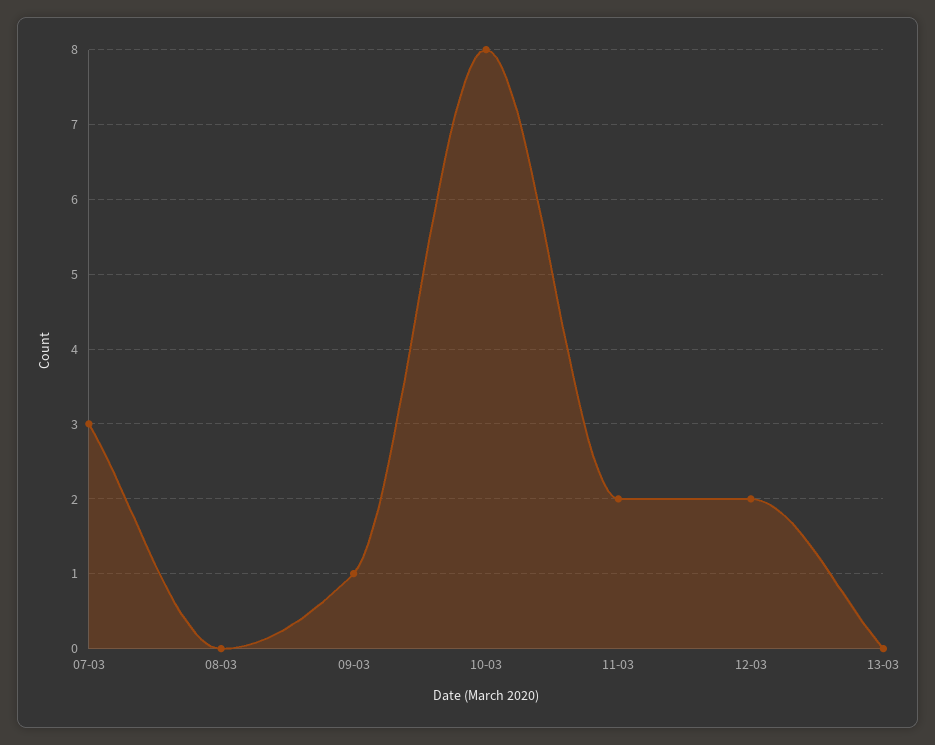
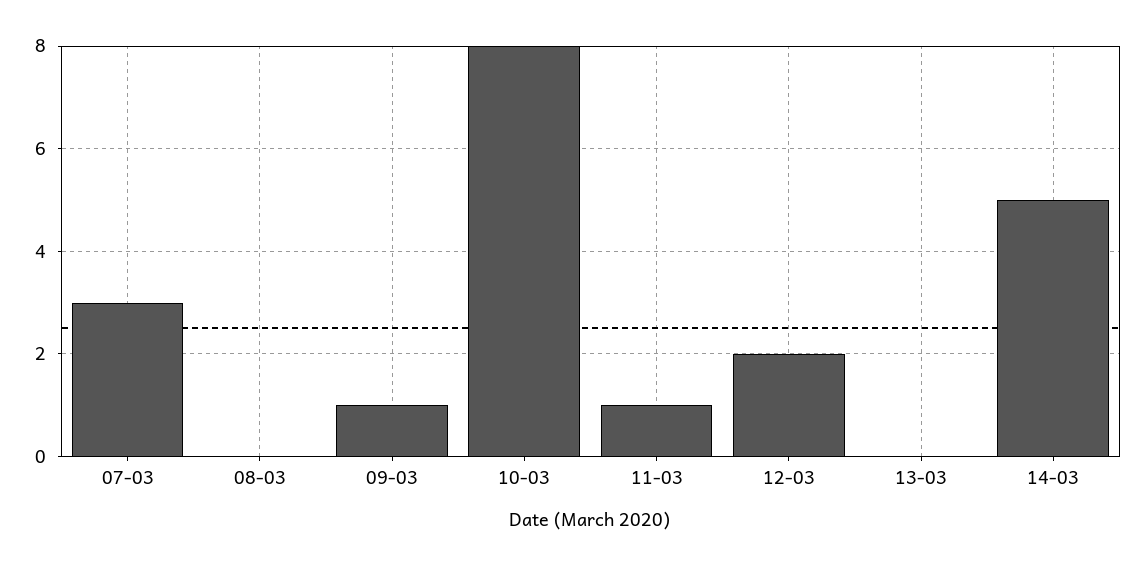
11-03: 2 -> 1
14-03: none -> 5

